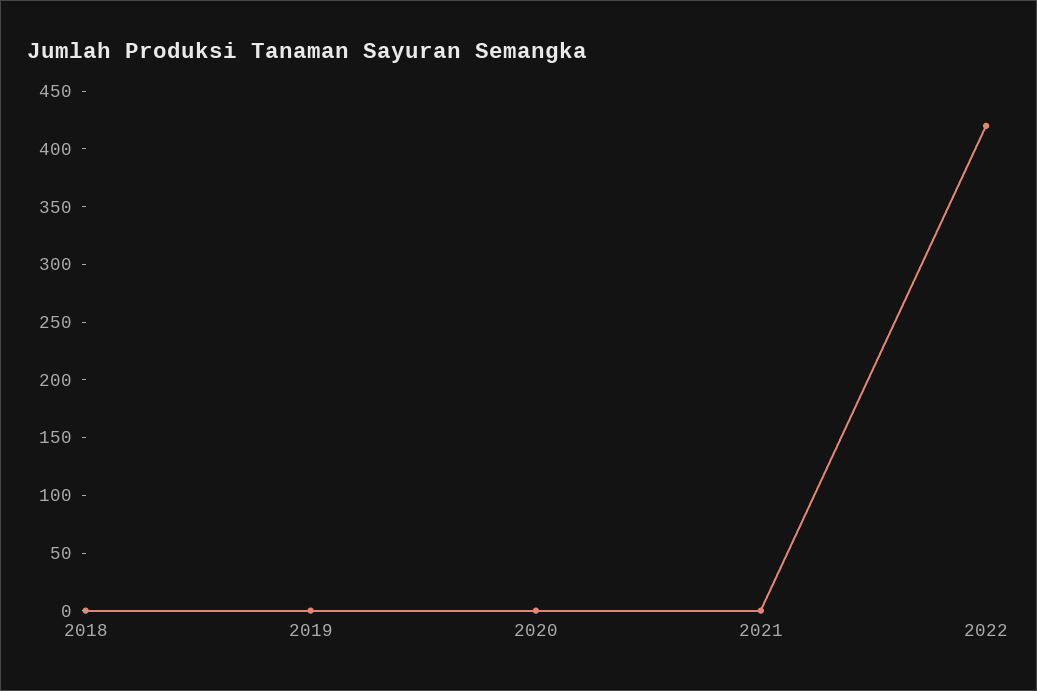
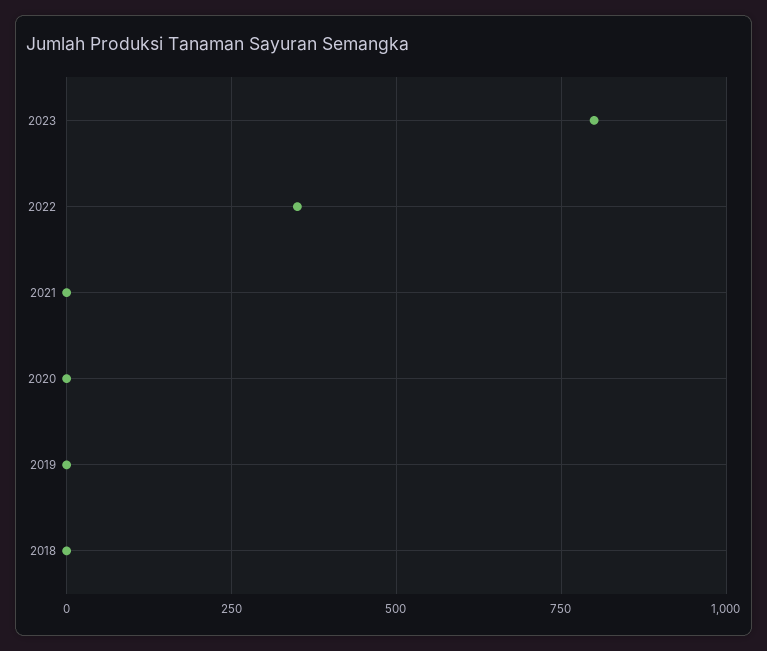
2022: 420 -> 350
2023: none -> 800

